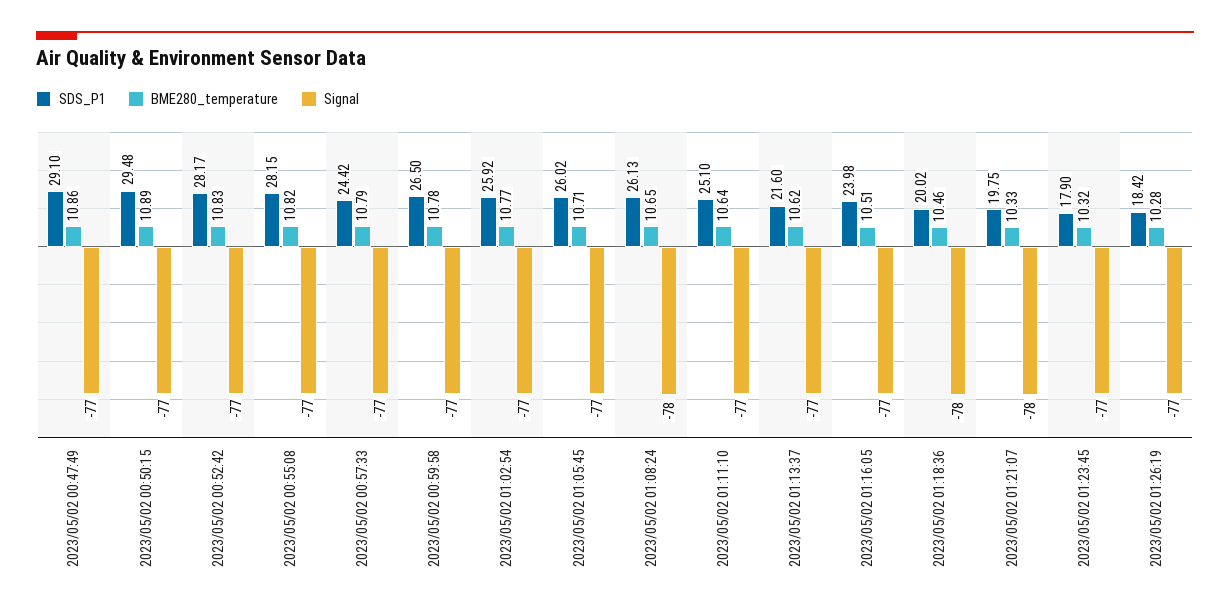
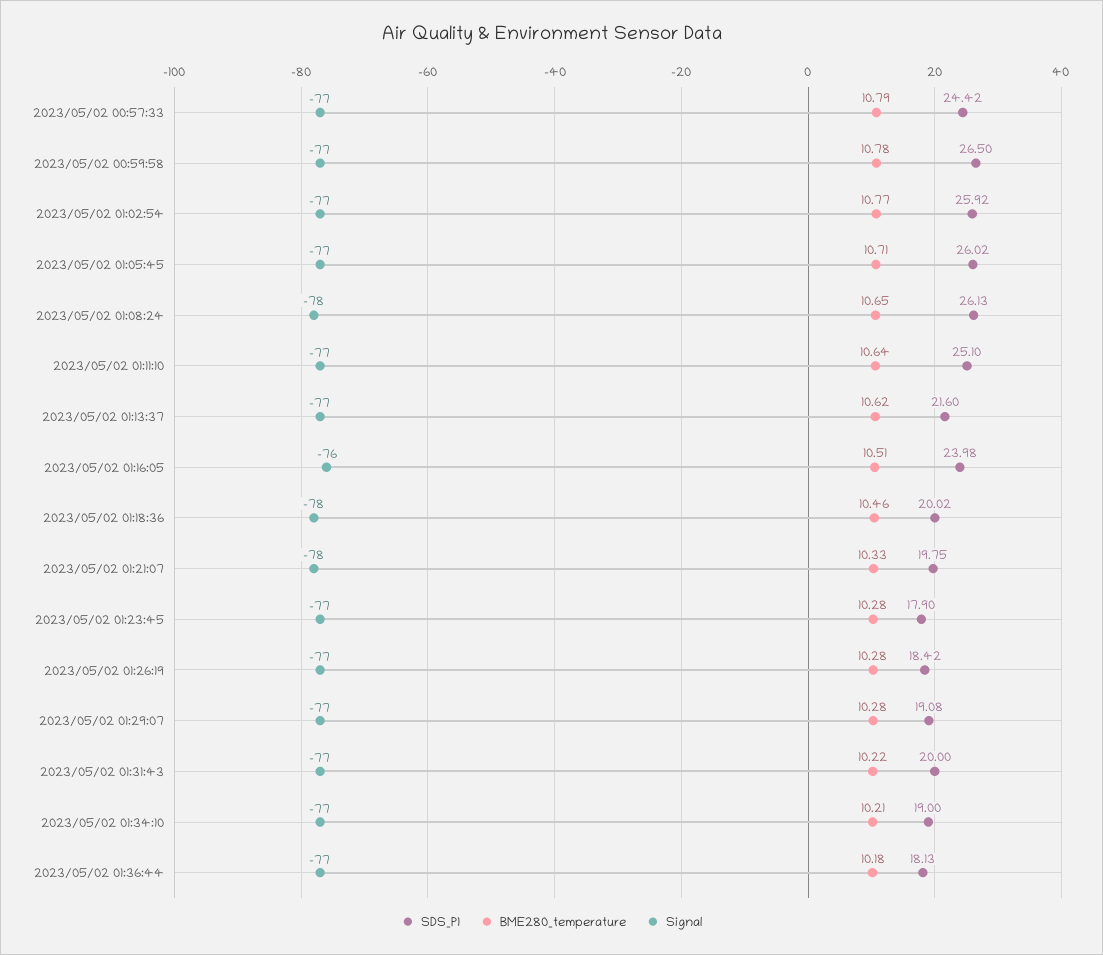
SDS_P1, 2023/05/02 00:47:49: 29.1 -> none
BME280_temperature, 2023/05/02 00:47:49: 10.86 -> none
Signal, 2023/05/02 00:47:49: -77 -> none
SDS_P1, 2023/05/02 00:50:15: 29.48 -> none
BME280_temperature, 2023/05/02 00:50:15: 10.89 -> none
Signal, 2023/05/02 00:50:15: -77 -> none
SDS_P1, 2023/05/02 00:52:42: 28.17 -> none
BME280_temperature, 2023/05/02 00:52:42: 10.83 -> none
Signal, 2023/05/02 00:52:42: -77 -> none
SDS_P1, 2023/05/02 00:55:08: 28.15 -> none
BME280_temperature, 2023/05/02 00:55:08: 10.82 -> none
Signal, 2023/05/02 00:55:08: -77 -> none
Signal, 2023/05/02 01:16:05: -77 -> -76
BME280_temperature, 2023/05/02 01:23:45: 10.32 -> 10.28
SDS_P1, 2023/05/02 01:29:07: none -> 19.08
BME280_temperature, 2023/05/02 01:29:07: none -> 10.28
Signal, 2023/05/02 01:29:07: none -> -77
SDS_P1, 2023/05/02 01:31:43: none -> 20
BME280_temperature, 2023/05/02 01:31:43: none -> 10.22
Signal, 2023/05/02 01:31:43: none -> -77
SDS_P1, 2023/05/02 01:34:10: none -> 19
BME280_temperature, 2023/05/02 01:34:10: none -> 10.21
Signal, 2023/05/02 01:34:10: none -> -77
SDS_P1, 2023/05/02 01:36:44: none -> 18.13
BME280_temperature, 2023/05/02 01:36:44: none -> 10.18
Signal, 2023/05/02 01:36:44: none -> -77

